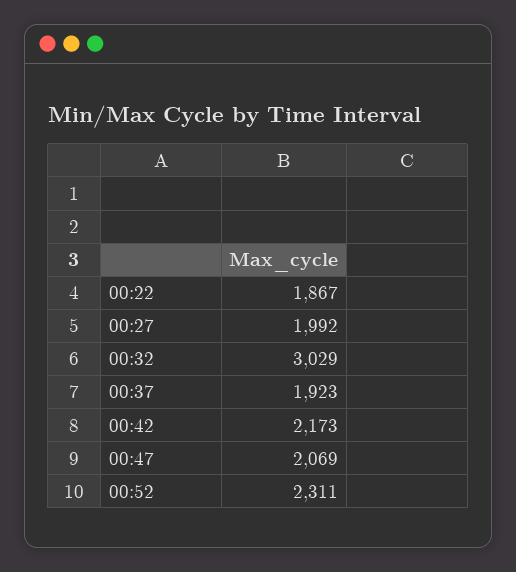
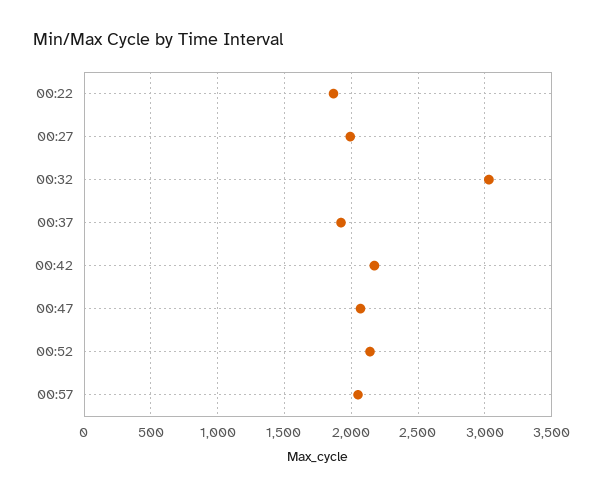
00:52: 2311 -> 2150
00:57: none -> 2050

